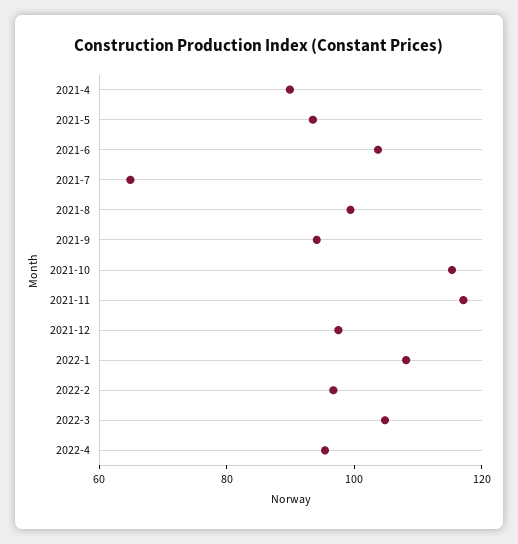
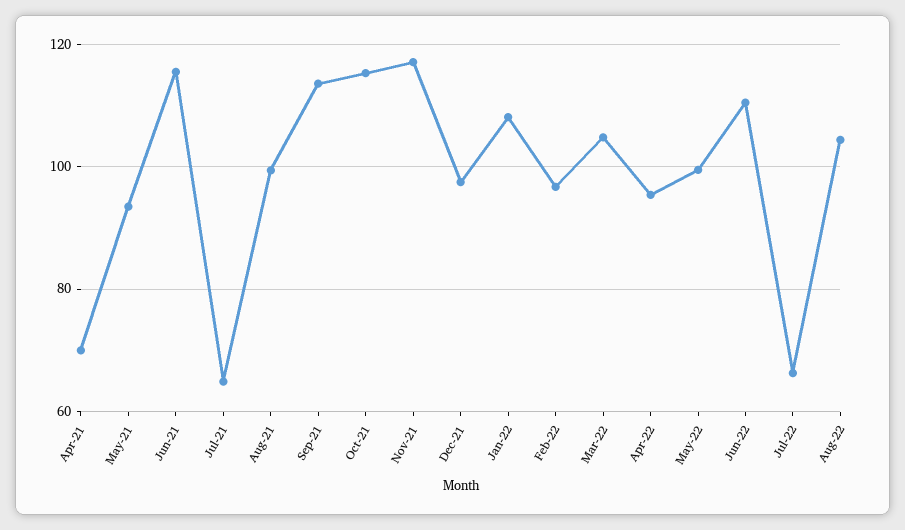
2021-4: 90 -> 70
2021-6: 105 -> 116
2021-9: 95 -> 114
May-22: none -> 100
Jun-22: none -> 110
Jul-22: none -> 66
Aug-22: none -> 104

